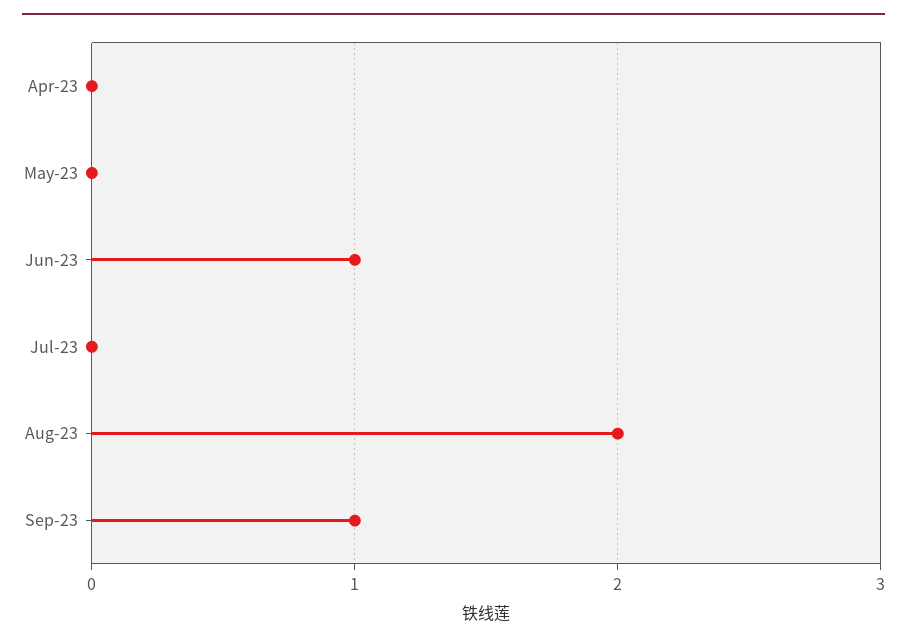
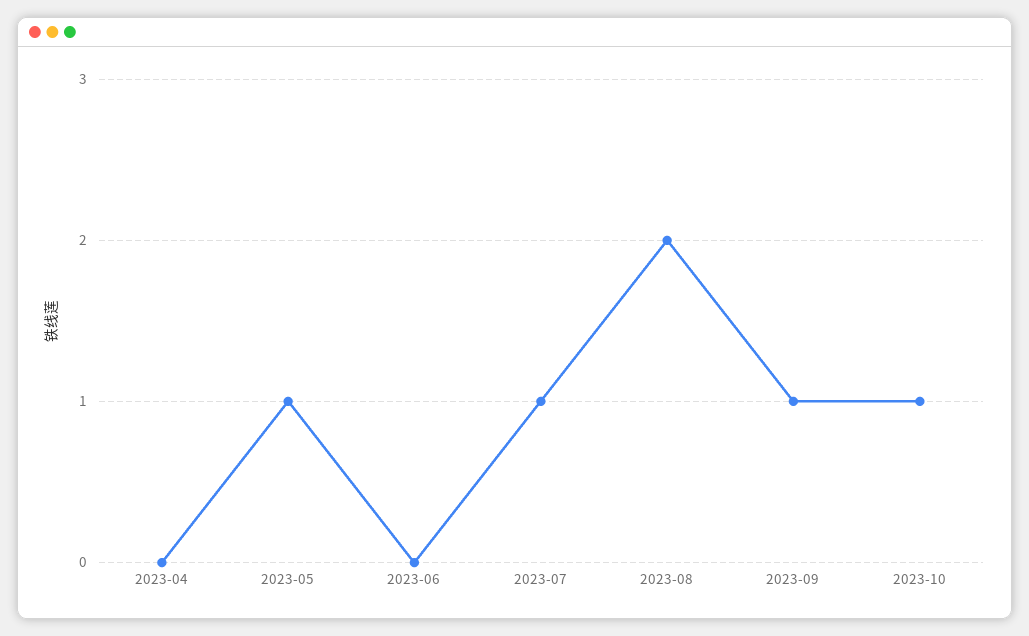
May-23: 0 -> 1
Jun-23: 1 -> 0
Jul-23: 0 -> 1
2023-10: none -> 1

